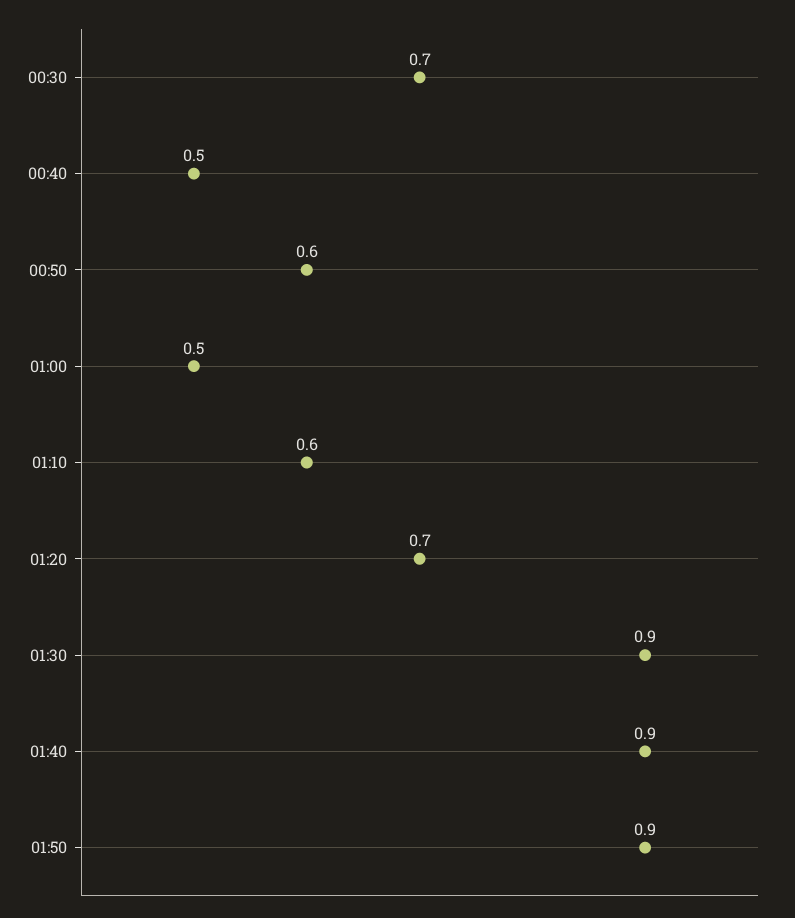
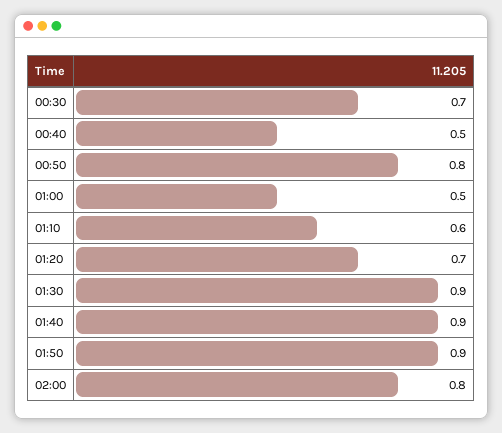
00:50: 0.6 -> 0.8
02:00: none -> 0.8

